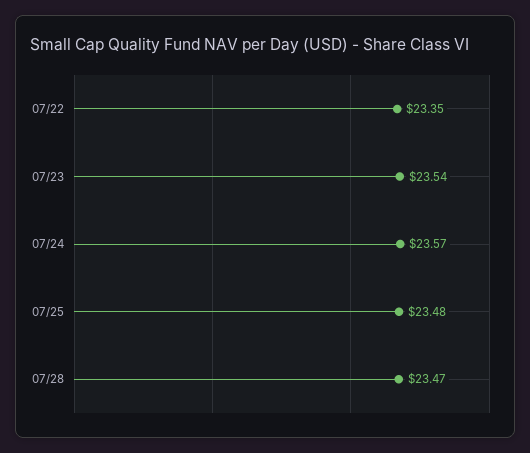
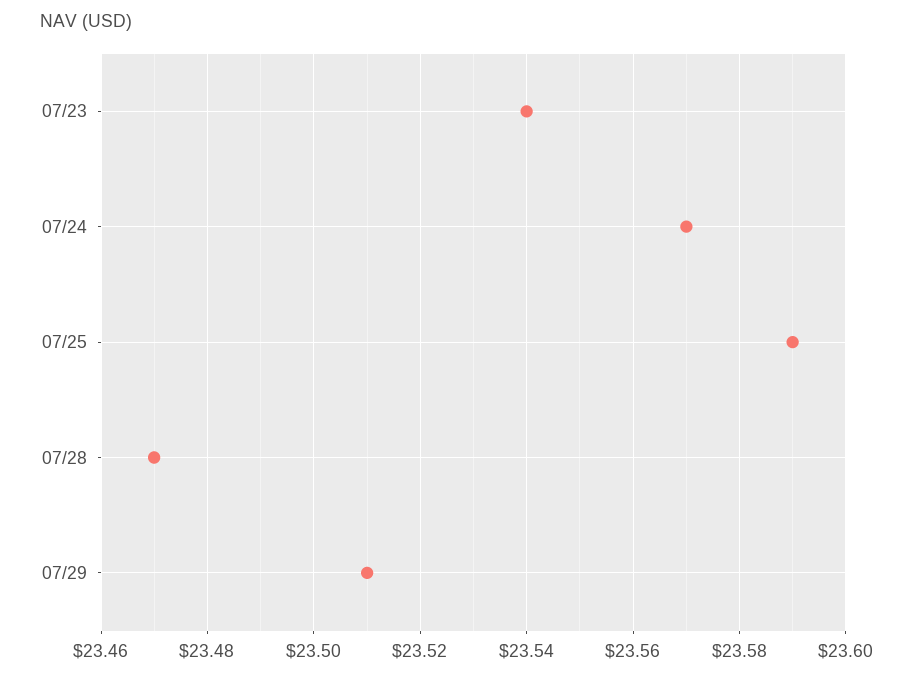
07/22: 23.35 -> none
07/25: 23.48 -> 23.59
07/29: none -> 23.51

